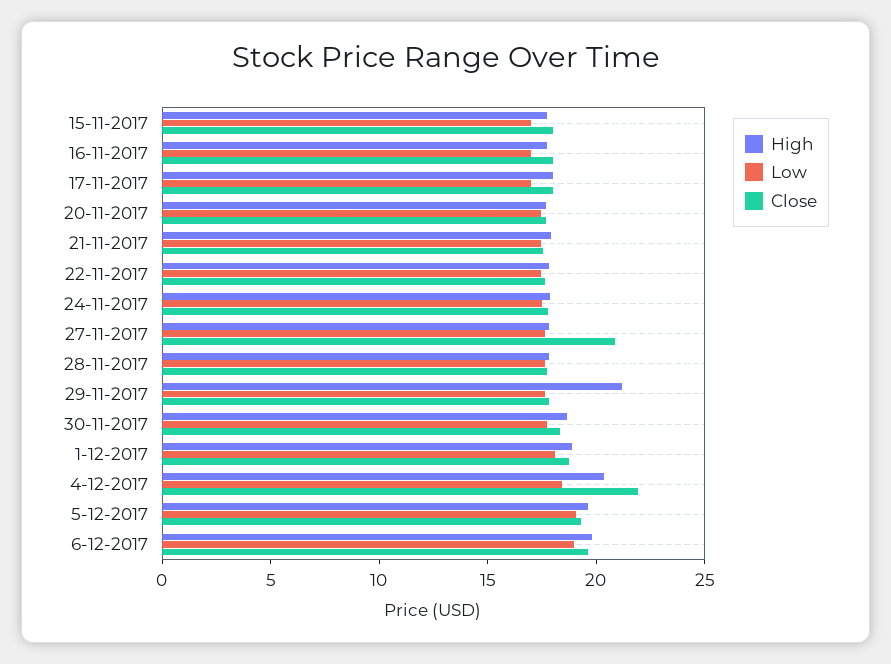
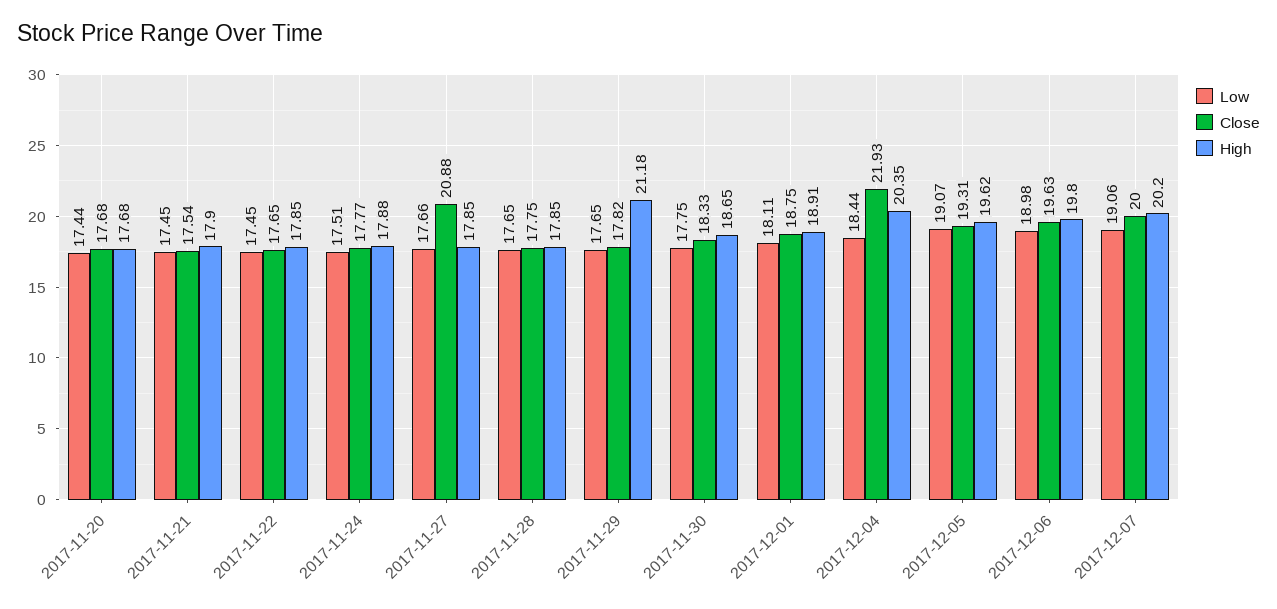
High, 15-11-2017: 18 -> none
Low, 15-11-2017: 17 -> none
Close, 15-11-2017: 18 -> none
High, 16-11-2017: 18 -> none
Low, 16-11-2017: 17 -> none
Close, 16-11-2017: 18 -> none
High, 17-11-2017: 18 -> none
Low, 17-11-2017: 17 -> none
Close, 17-11-2017: 18 -> none
Low, 2017-12-07: none -> 19.06
Close, 2017-12-07: none -> 20
High, 2017-12-07: none -> 20.2

